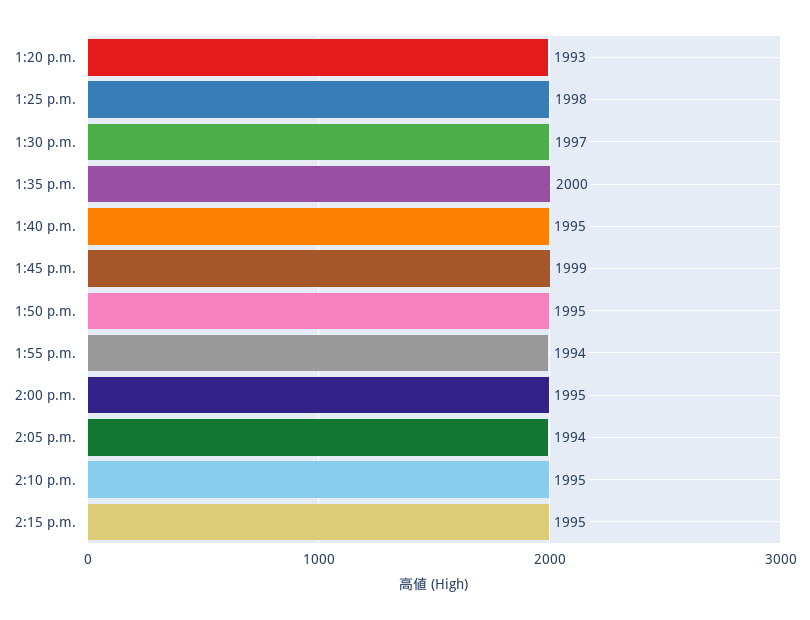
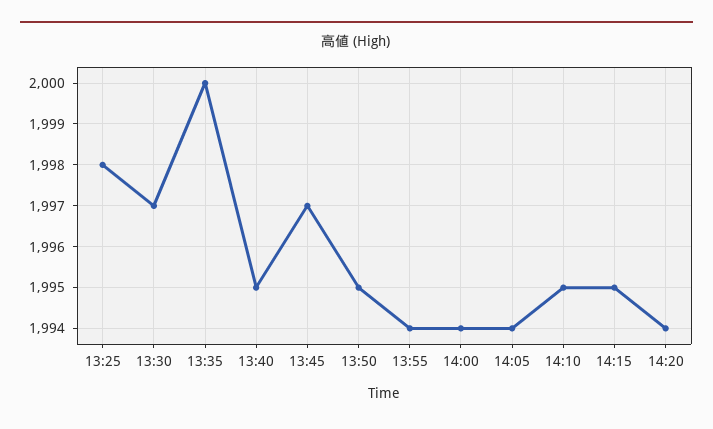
1:20 p.m.: 1993 -> none
1:45 p.m.: 1999 -> 1997
2:00 p.m.: 1995 -> 1994
14:20: none -> 1994

